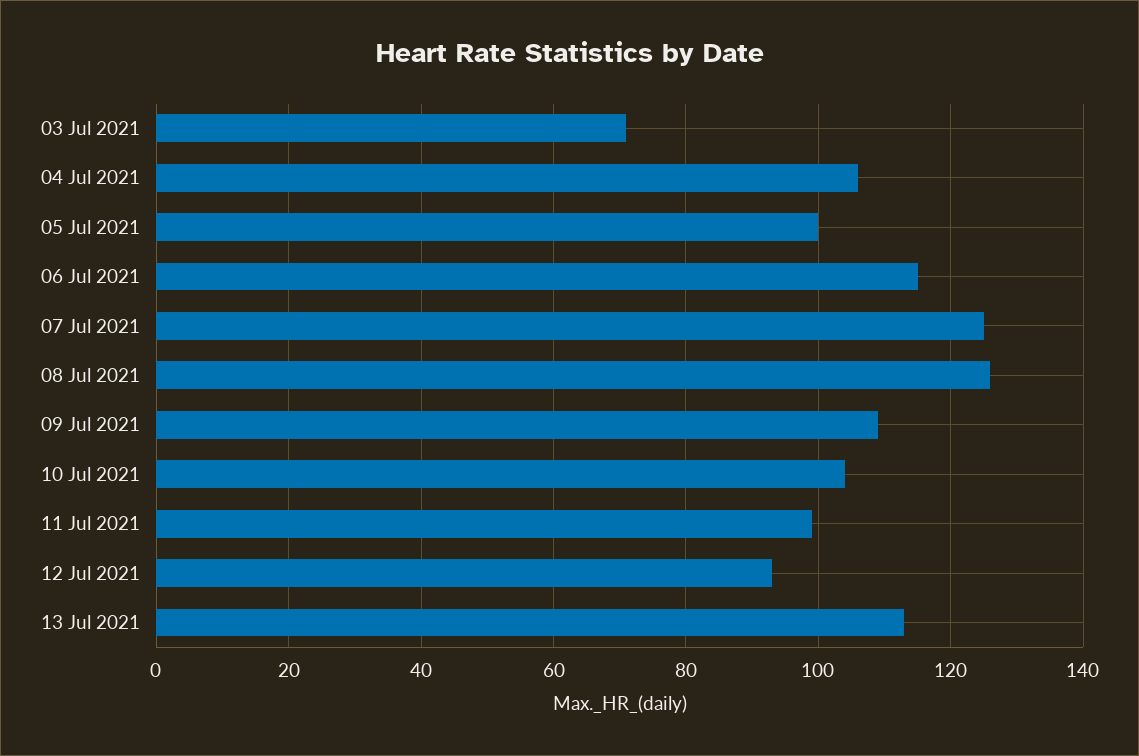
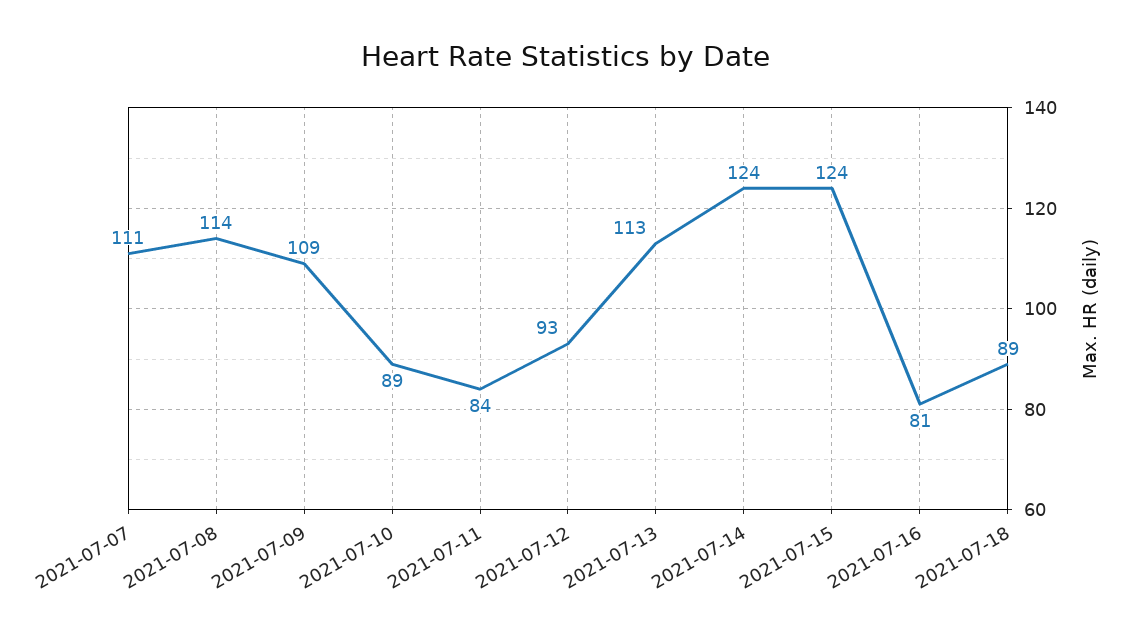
03 Jul 2021: 70 -> none
04 Jul 2021: 105 -> none
05 Jul 2021: 100 -> none
06 Jul 2021: 115 -> none
07 Jul 2021: 125 -> 111
08 Jul 2021: 125 -> 114
10 Jul 2021: 105 -> 89
11 Jul 2021: 100 -> 84
2021-07-14: none -> 124
2021-07-15: none -> 124
2021-07-16: none -> 81
2021-07-18: none -> 89

